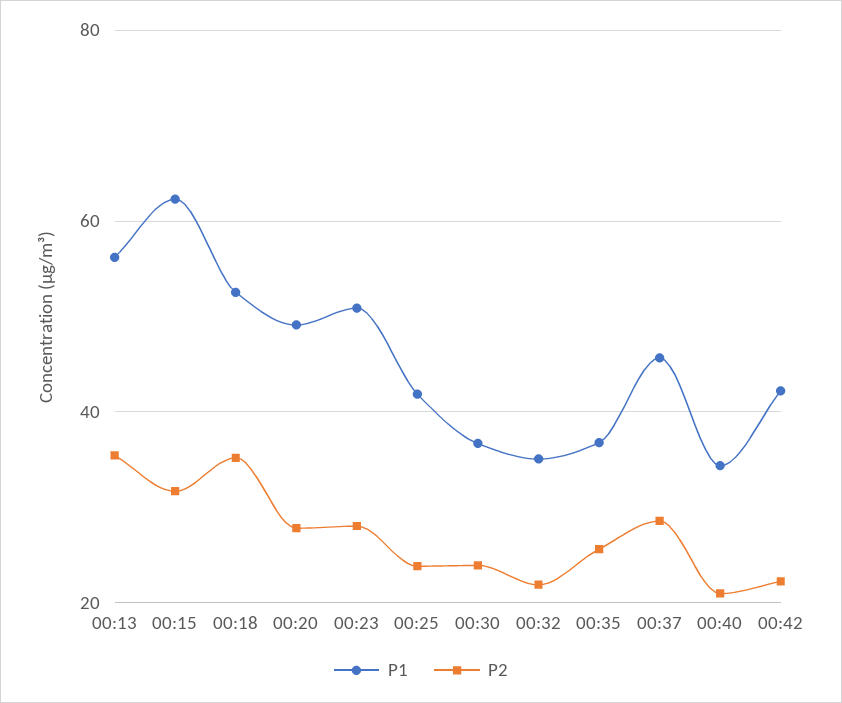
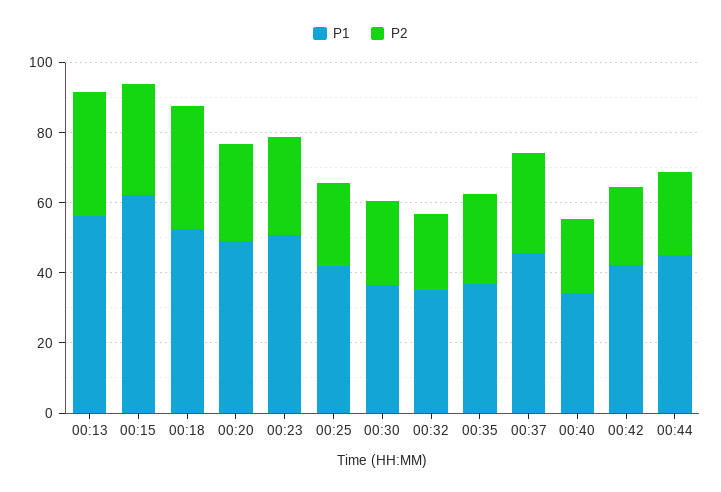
P1, 00:44: none -> 45
P2, 00:44: none -> 25

